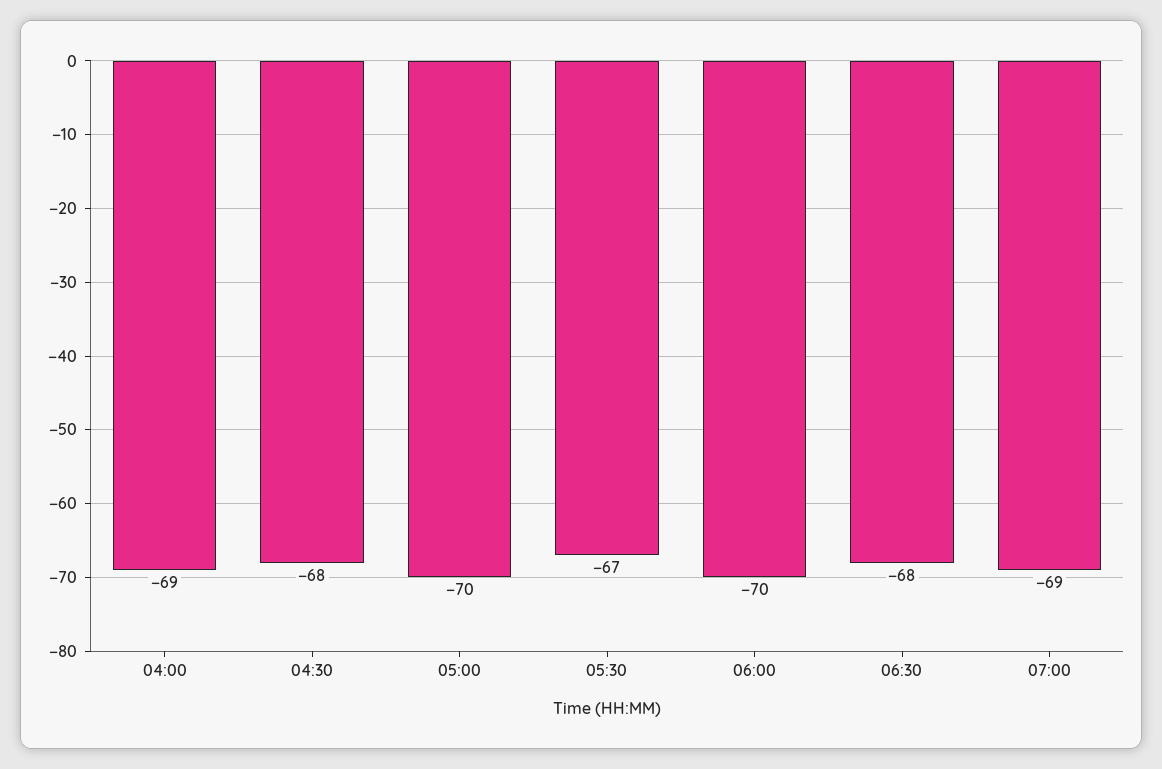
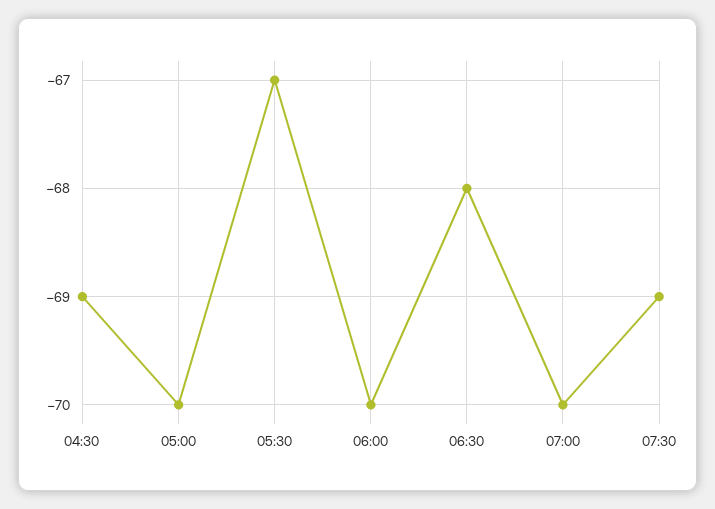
04:00: -69 -> none
04:30: -68 -> -69
07:00: -69 -> -70
07:30: none -> -69

